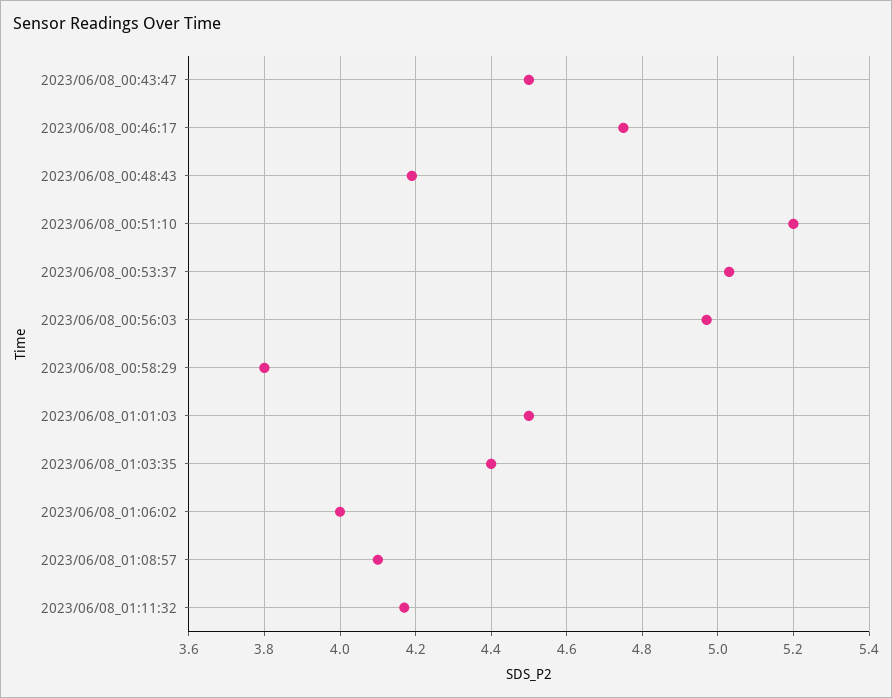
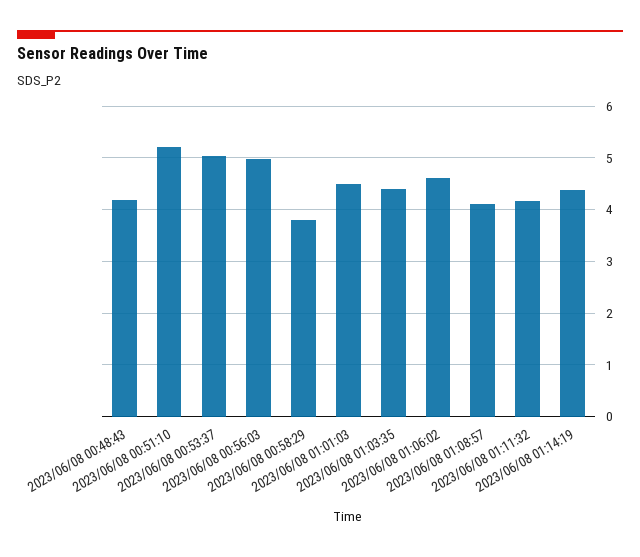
2023/06/08_00:43:47: 4.5 -> none
2023/06/08_00:46:17: 4.75 -> none
2023/06/08_01:06:02: 4 -> 4.6
2023/06/08 01:14:19: none -> 4.4

